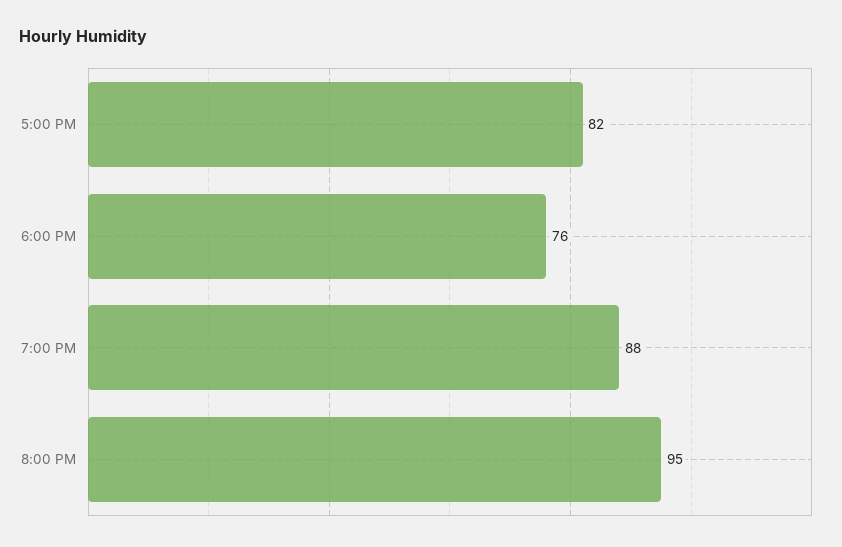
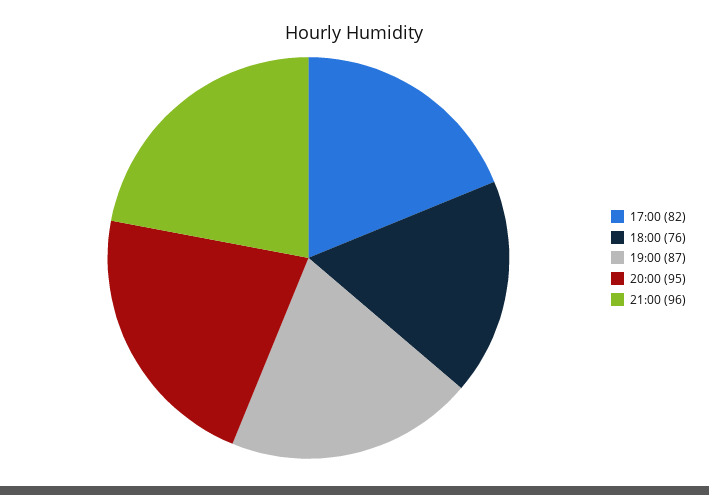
7:00 PM: 88 -> 87
21:00: none -> 96

